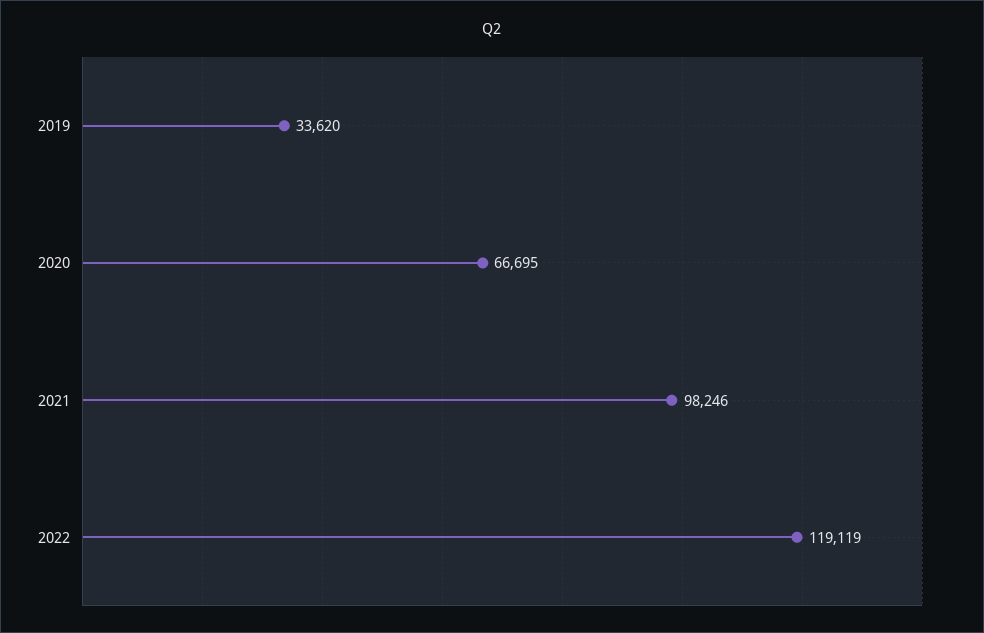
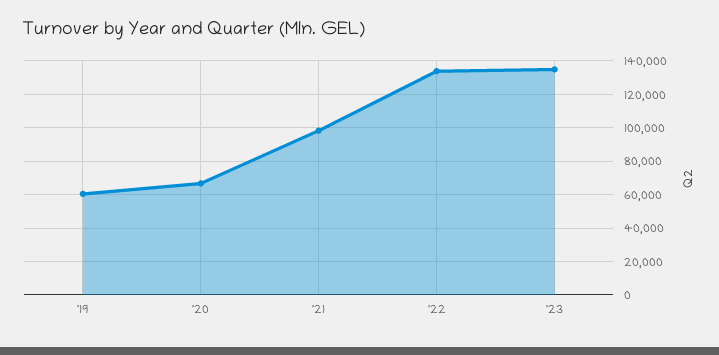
2019: 33620 -> 60000
2022: 119119 -> 135000
'23: none -> 135000

